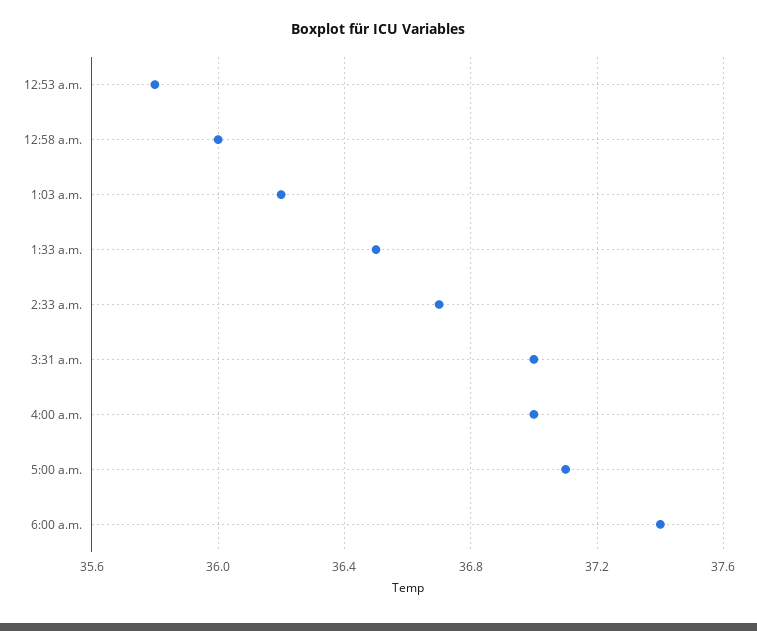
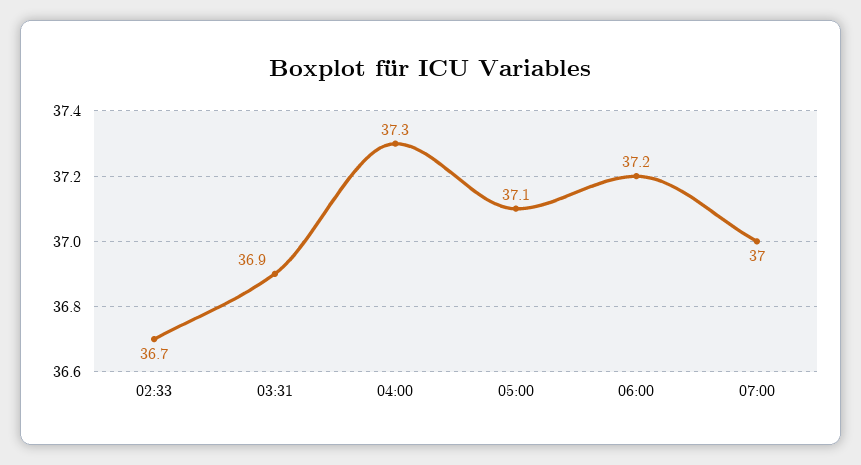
12:53 a.m.: 35.8 -> none
12:58 a.m.: 36 -> none
1:03 a.m.: 36.2 -> none
1:33 a.m.: 36.5 -> none
3:31 a.m.: 37 -> 36.9
4:00 a.m.: 37 -> 37.3
6:00 a.m.: 37.4 -> 37.2
07:00: none -> 37

